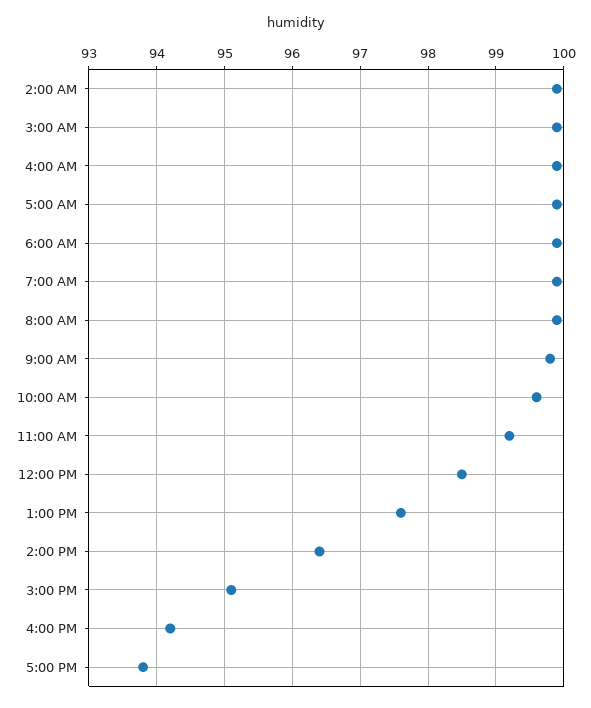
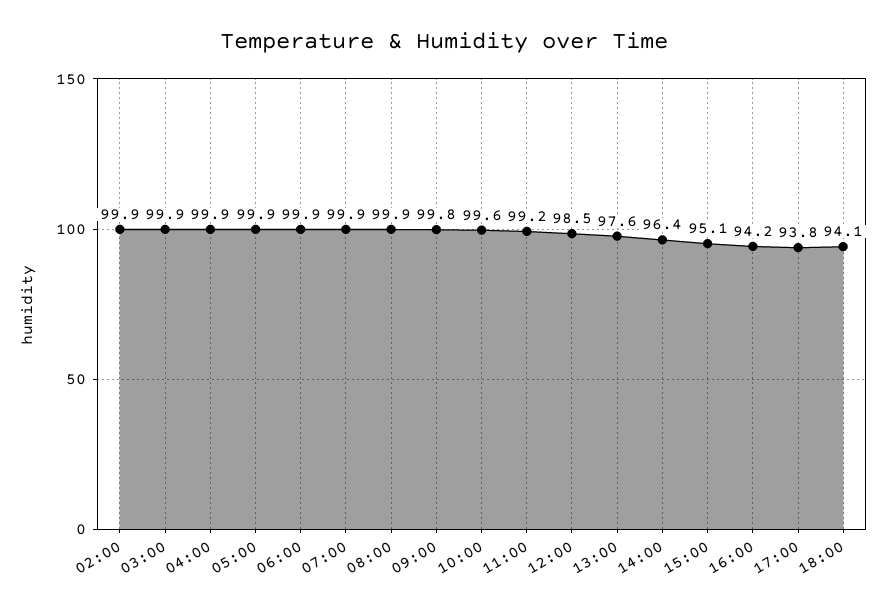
18:00: none -> 94.1

